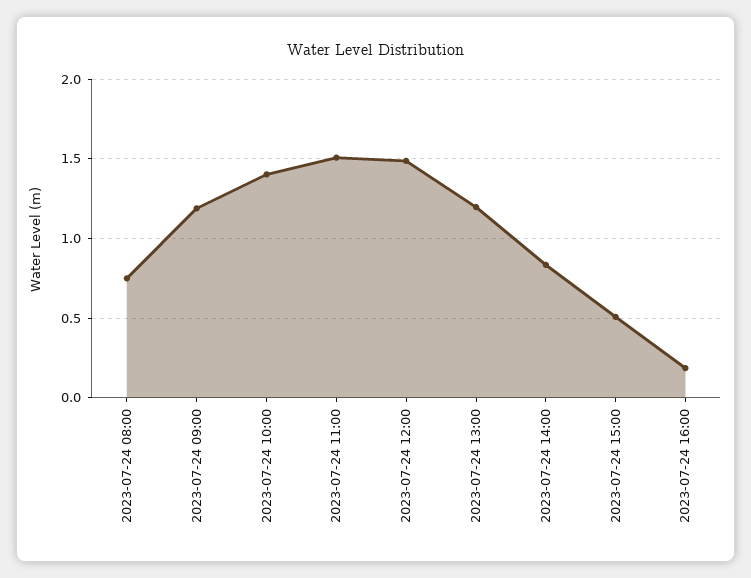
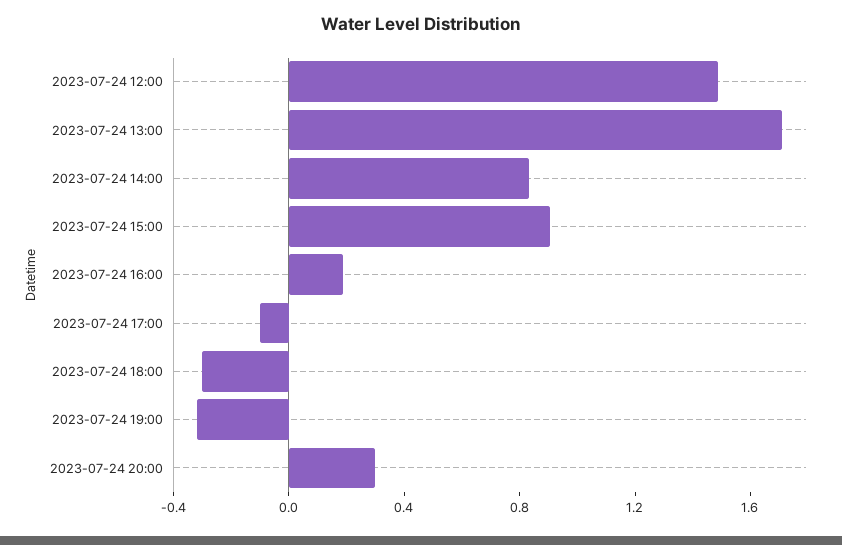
2023-07-24 08:00: 0.75 -> none
2023-07-24 09:00: 1.2 -> none
2023-07-24 10:00: 1.4 -> none
2023-07-24 11:00: 1.5 -> none
2023-07-24 13:00: 1.2 -> 1.7
2023-07-24 15:00: 0.5 -> 0.9
2023-07-24 17:00: none -> -0.1
2023-07-24 18:00: none -> -0.3
2023-07-24 19:00: none -> -0.3
2023-07-24 20:00: none -> 0.3

